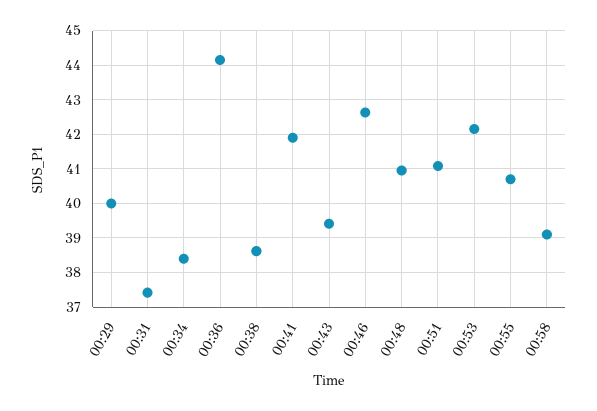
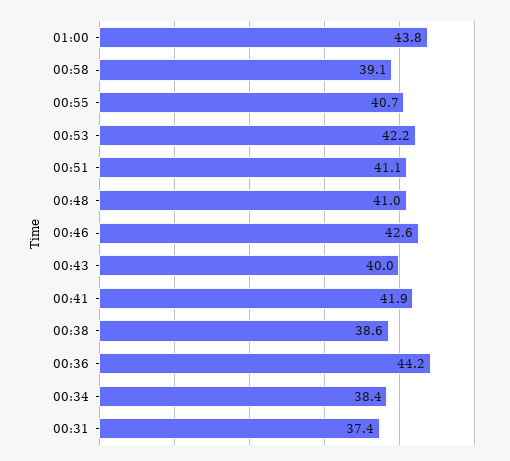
00:29: 40 -> none
00:43: 39.4 -> 40
01:00: none -> 43.8

